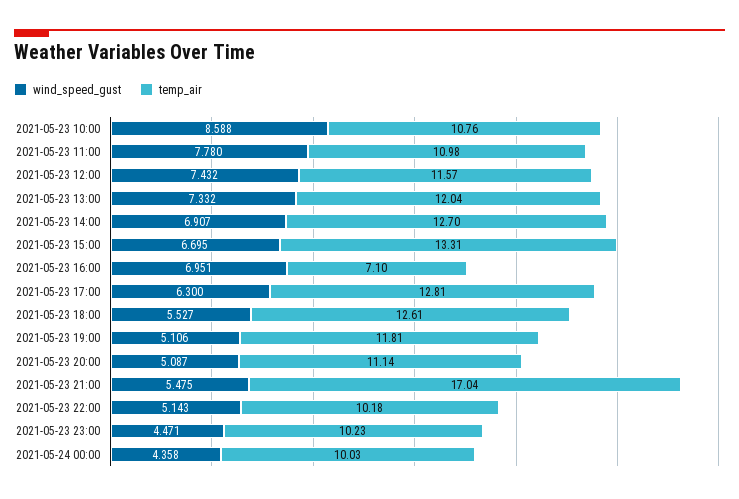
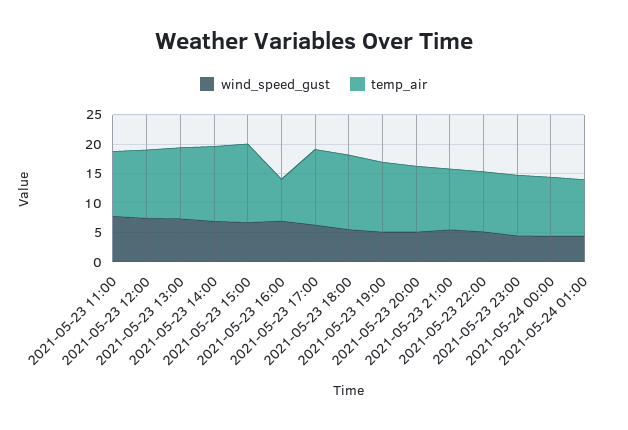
wind_speed_gust, 2021-05-23 10:00: 8.588 -> none
temp_air, 2021-05-23 10:00: 10.76 -> none
temp_air, 2021-05-23 21:00: 17.04 -> 10
wind_speed_gust, 2021-05-24 01:00: none -> 5
temp_air, 2021-05-24 01:00: none -> 10

